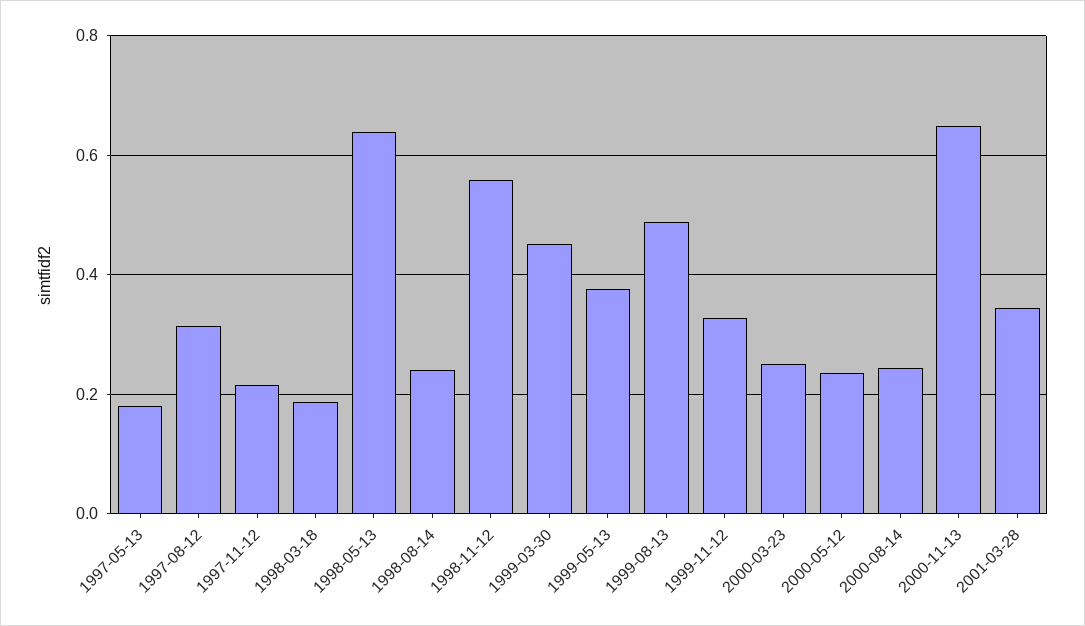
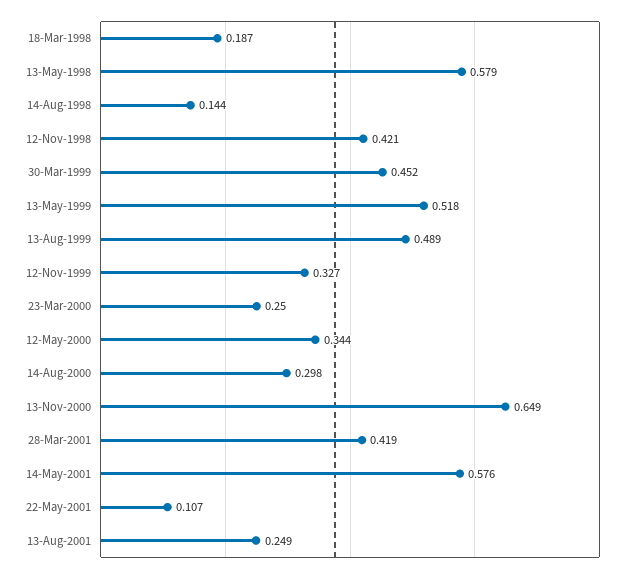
1997-05-13: 0.18 -> none
1997-08-12: 0.32 -> none
1997-11-12: 0.22 -> none
1998-05-13: 0.64 -> 0.579
1998-08-14: 0.24 -> 0.144
1998-11-12: 0.56 -> 0.421
1999-05-13: 0.38 -> 0.518
2000-05-12: 0.24 -> 0.344
2000-08-14: 0.24 -> 0.298
2001-03-28: 0.34 -> 0.419
14-May-2001: none -> 0.576
22-May-2001: none -> 0.107
13-Aug-2001: none -> 0.249

